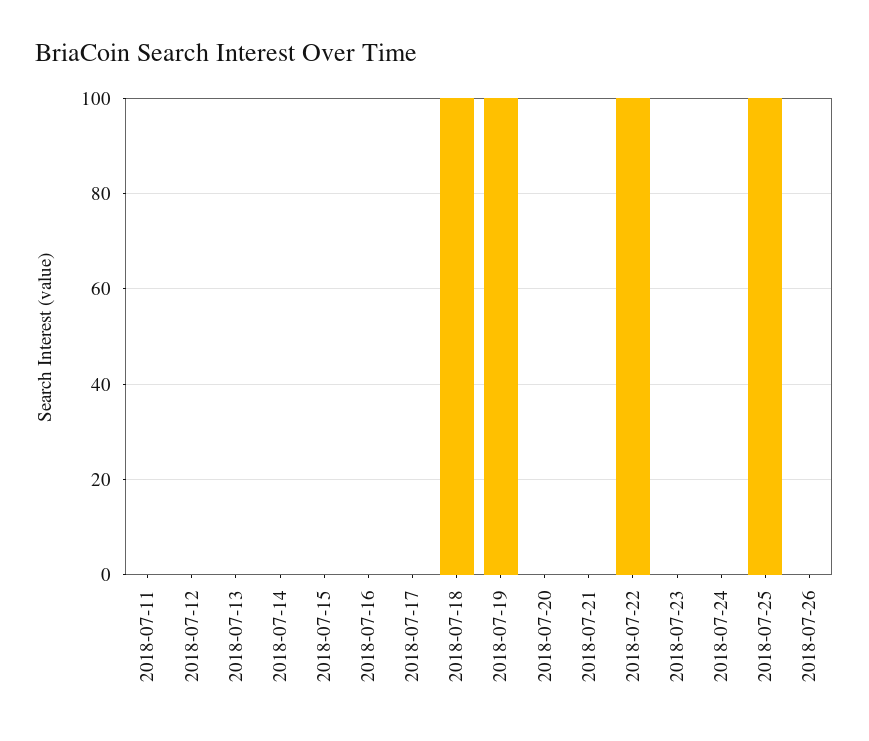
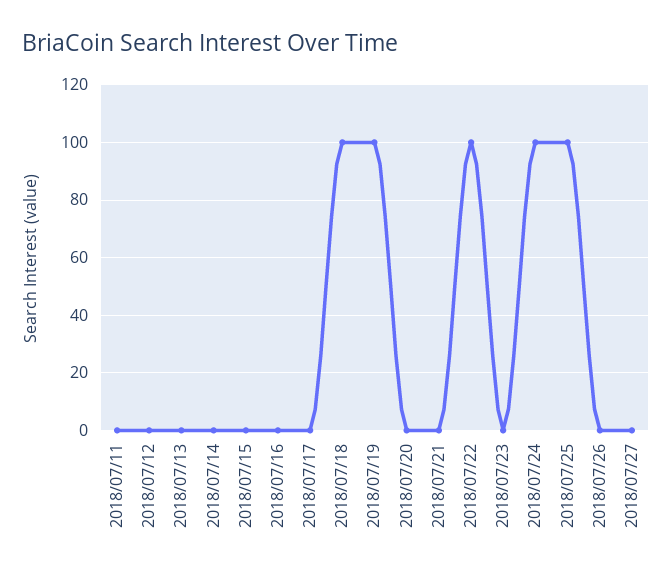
2018-07-24: 0 -> 100
2018/07/27: none -> 0

